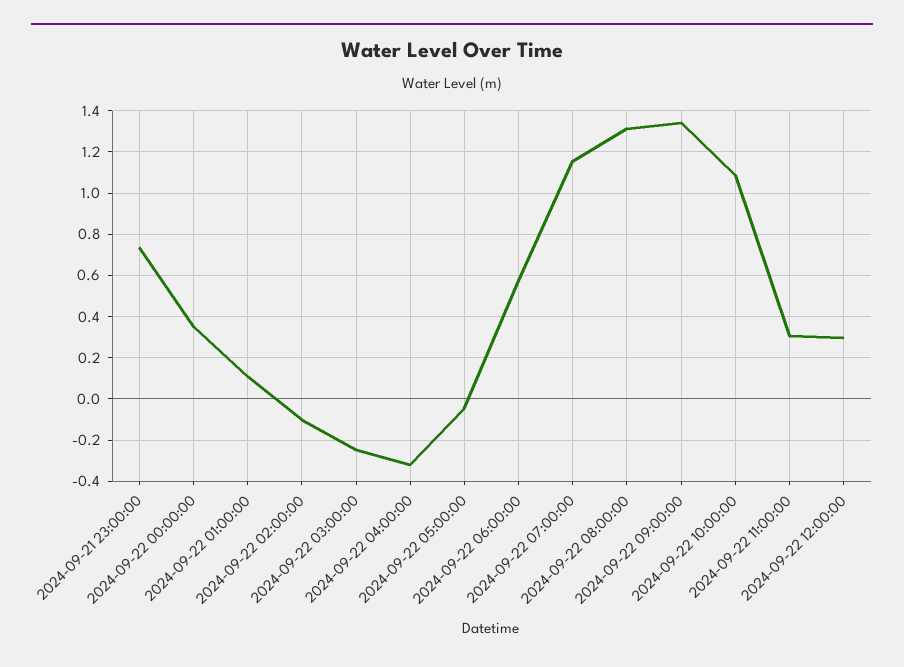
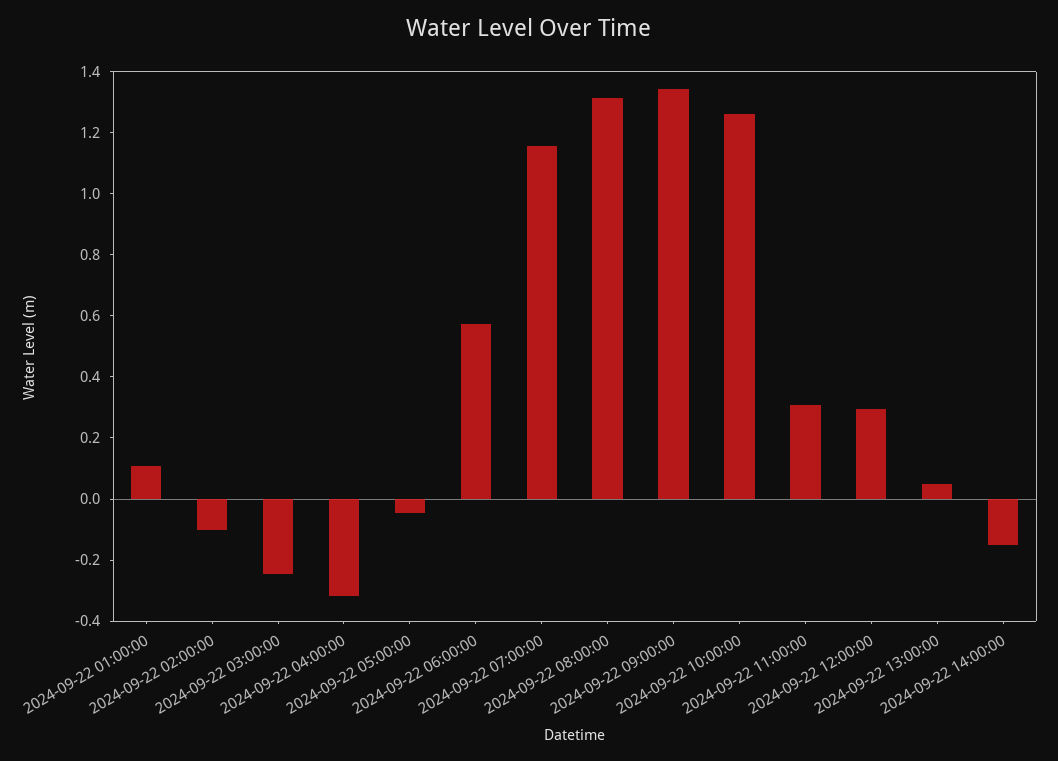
2024-09-21 23:00:00: 0.75 -> none
2024-09-22 00:00:00: 0.35 -> none
2024-09-22 10:00:00: 1.1 -> 1.25
2024-09-22 13:00:00: none -> 0.05
2024-09-22 14:00:00: none -> -0.15

